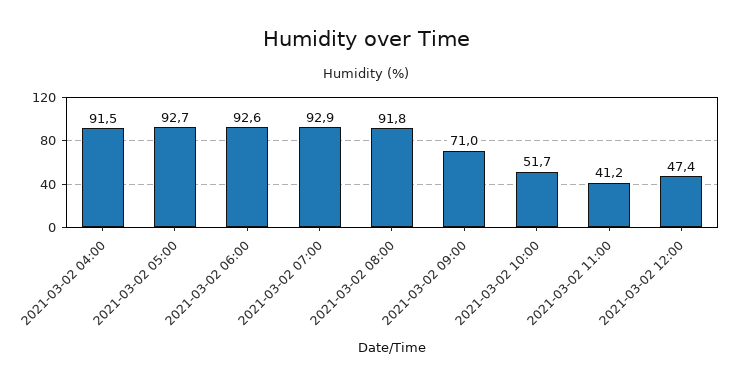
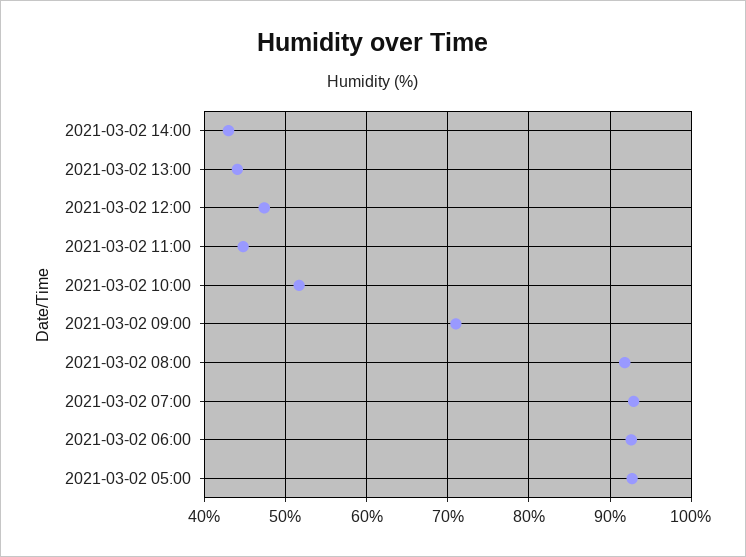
2021-03-02 04:00: 91.5 -> none
2021-03-02 11:00: 41.2 -> 45
2021-03-02 14:00: none -> 43
2021-03-02 13:00: none -> 44

